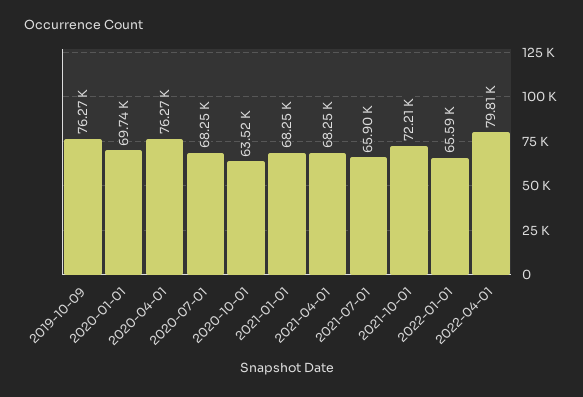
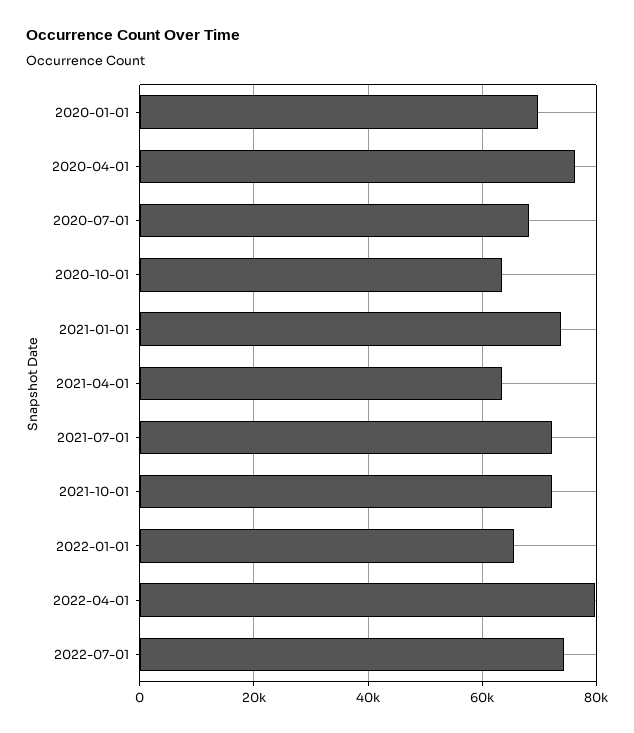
2019-10-09: 76270 -> none
2021-01-01: 68250 -> 74000
2021-04-01: 68250 -> 64000
2021-07-01: 65900 -> 72000
2022-07-01: none -> 74000

